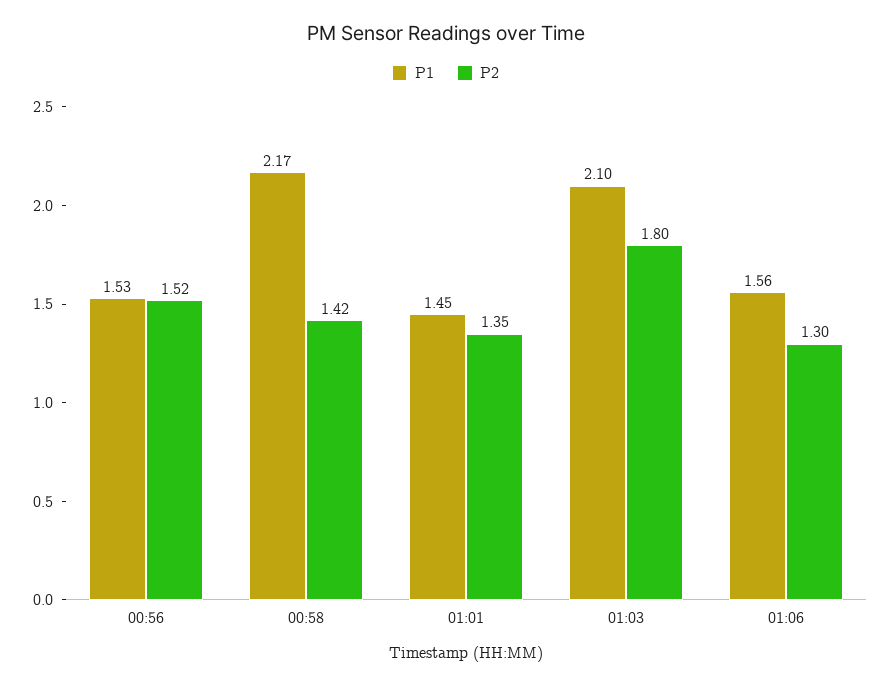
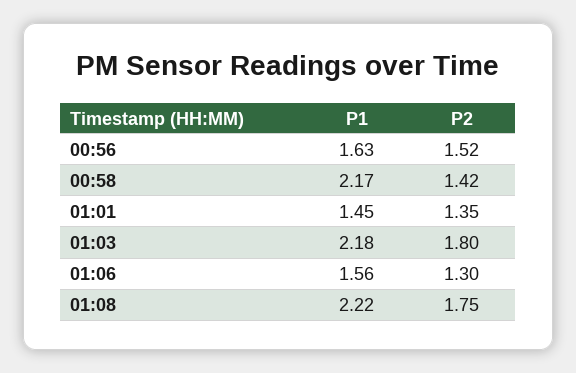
P1, 00:56: 1.53 -> 1.63
P1, 01:03: 2.1 -> 2.18
P1, 01:08: none -> 2.22
P2, 01:08: none -> 1.75

